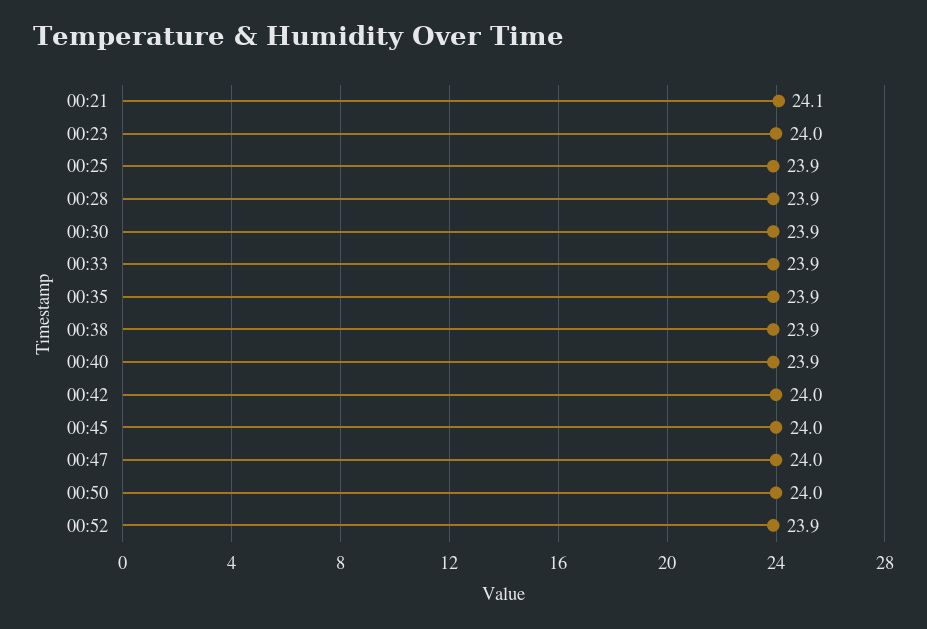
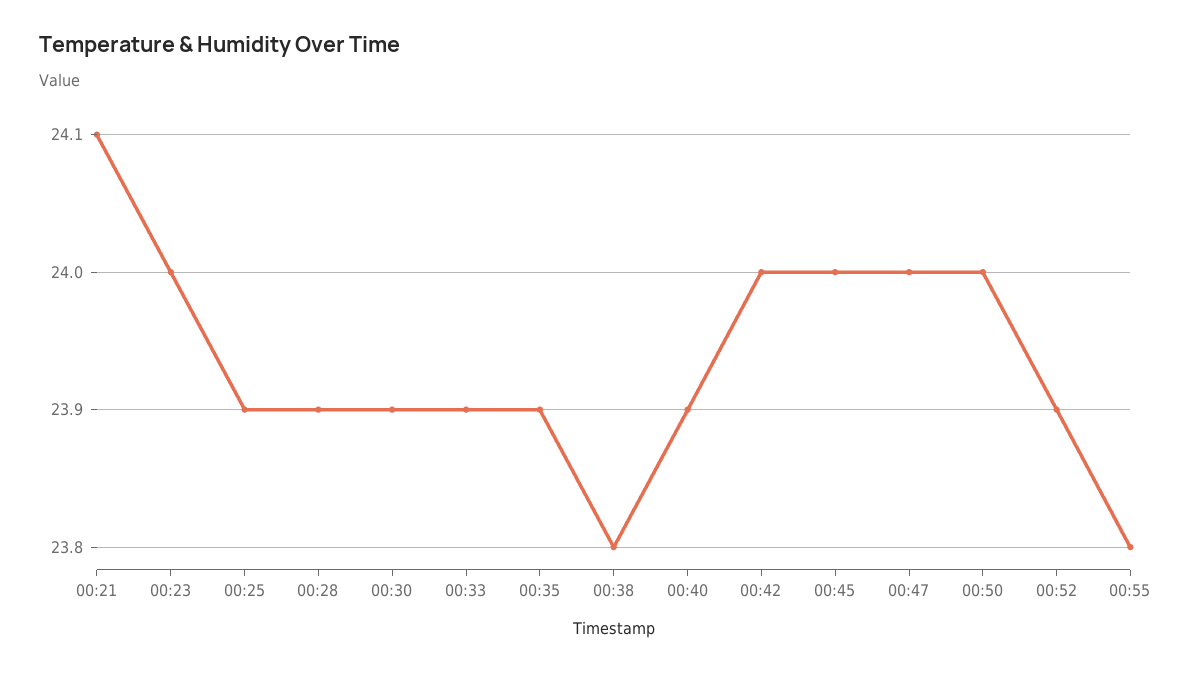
00:38: 23.9 -> 23.8
00:55: none -> 23.8

